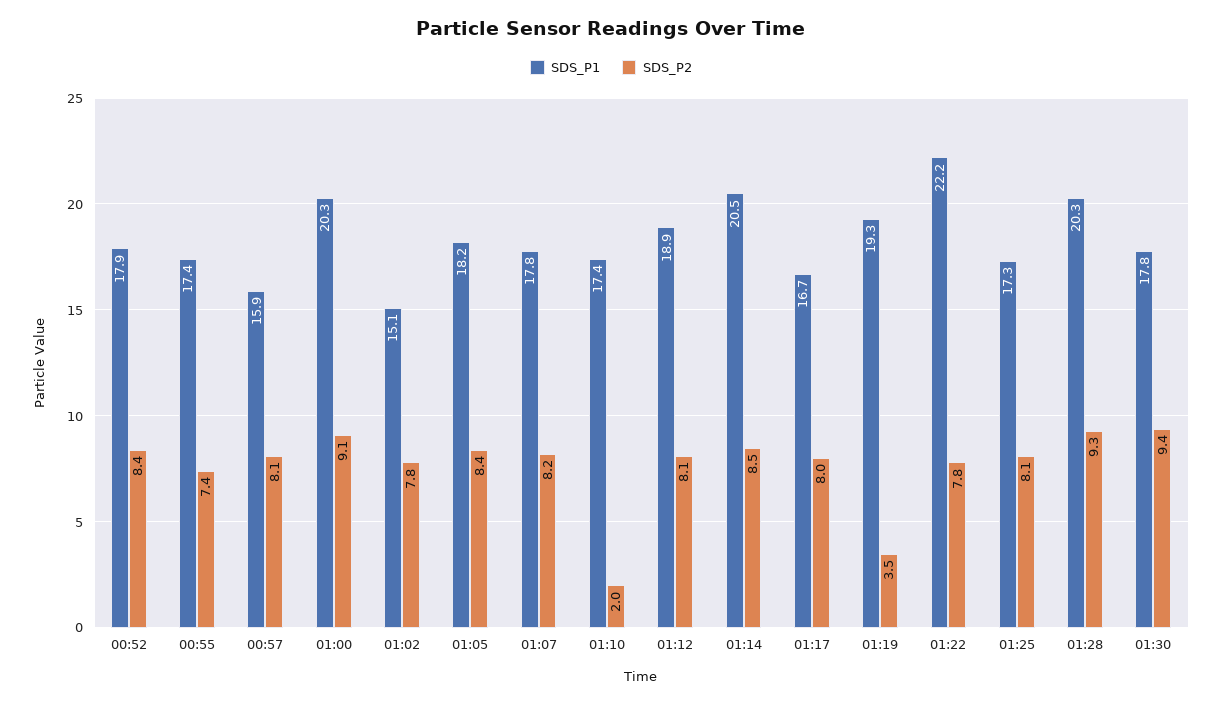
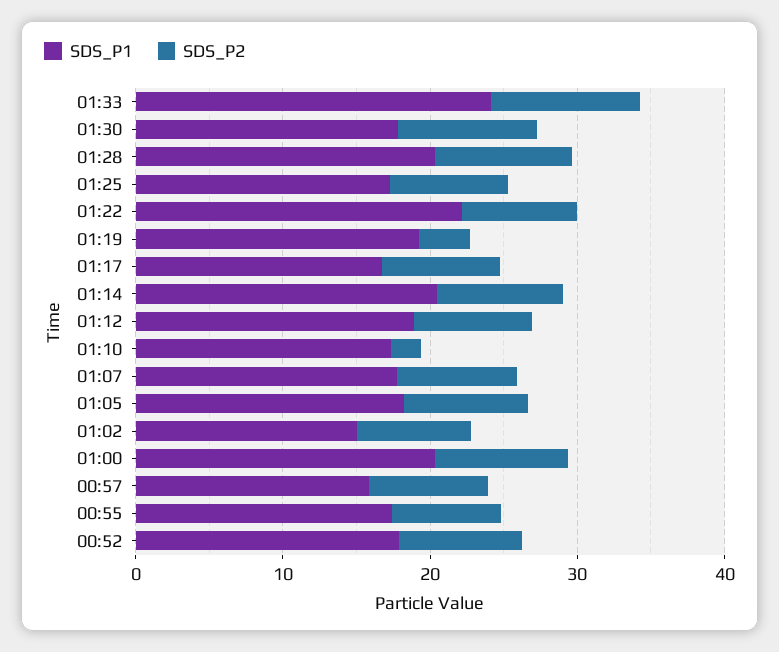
SDS_P1, 01:33: none -> 24
SDS_P2, 01:33: none -> 10

